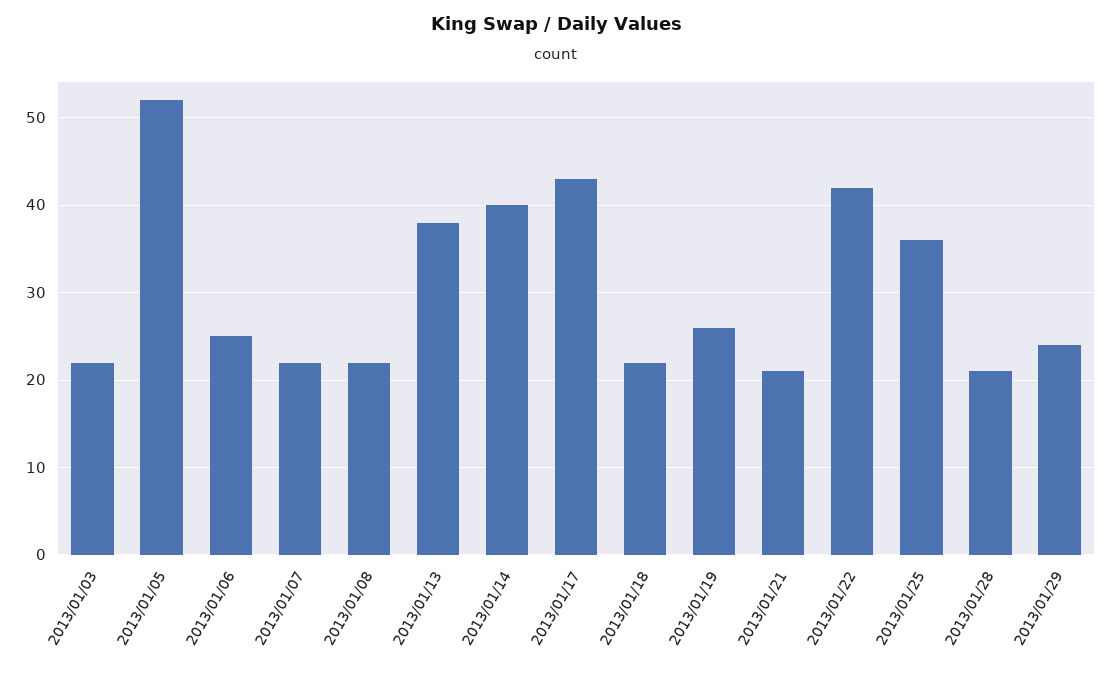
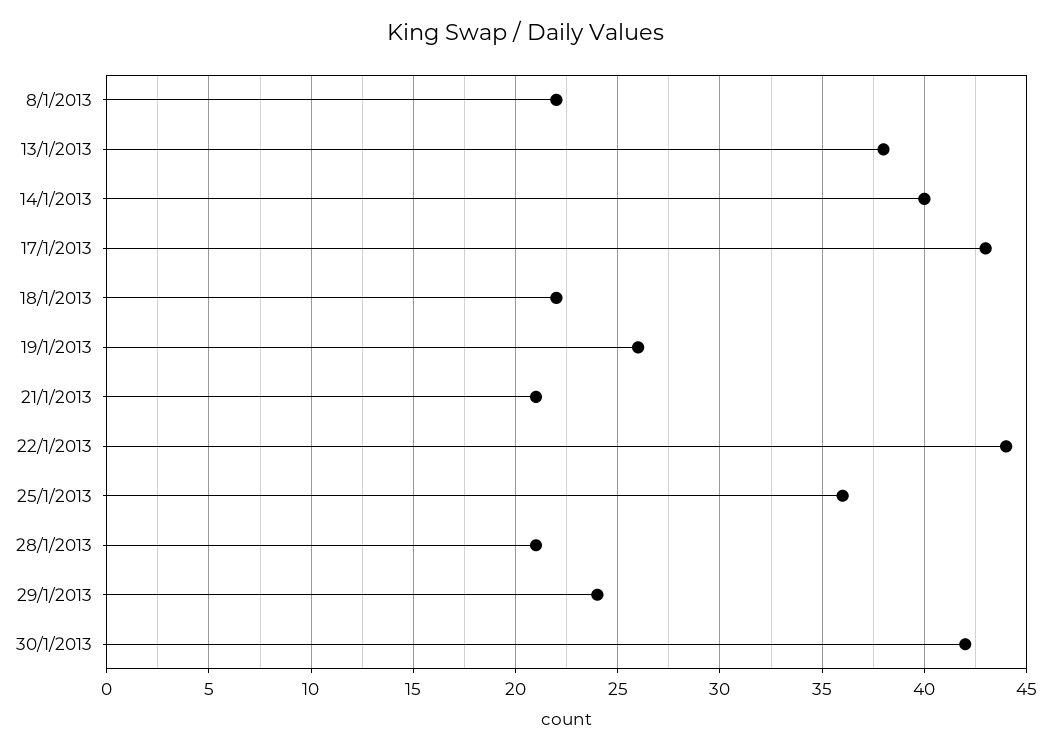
2013/01/03: 22 -> none
2013/01/05: 52 -> none
2013/01/06: 25 -> none
2013/01/07: 22 -> none
2013/01/22: 42 -> 44
30/1/2013: none -> 42

